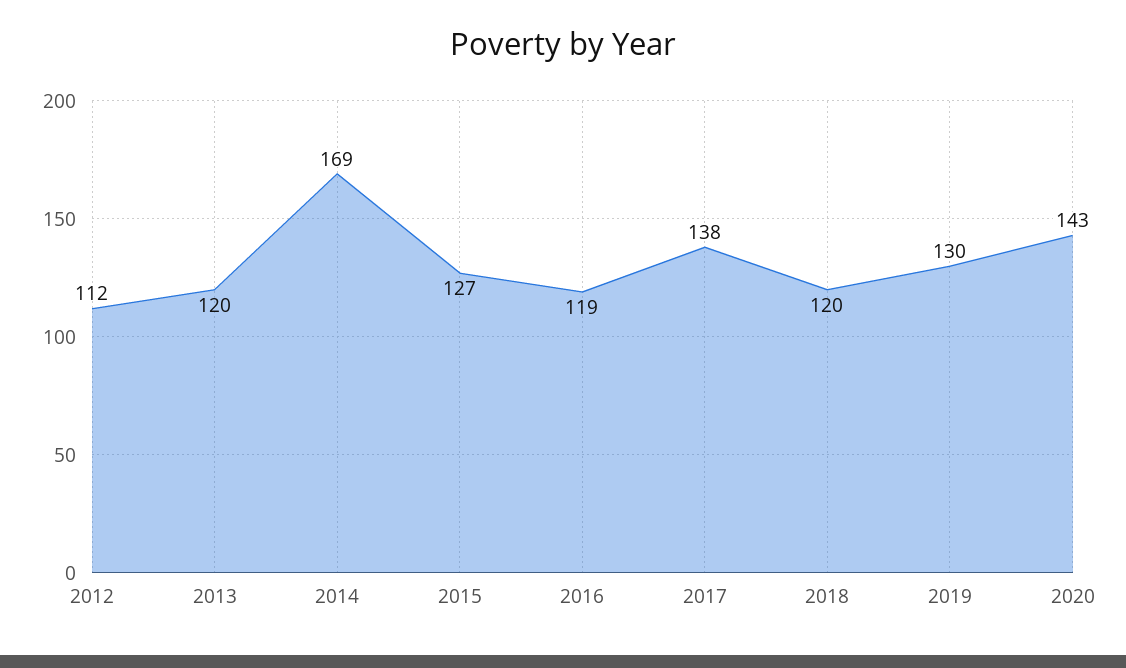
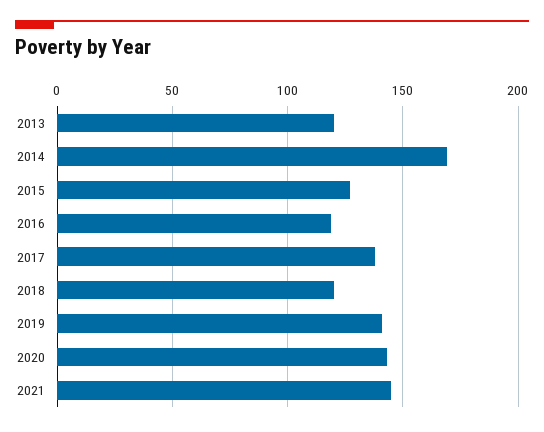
2012: 112 -> none
2019: 130 -> 140
2021: none -> 145

